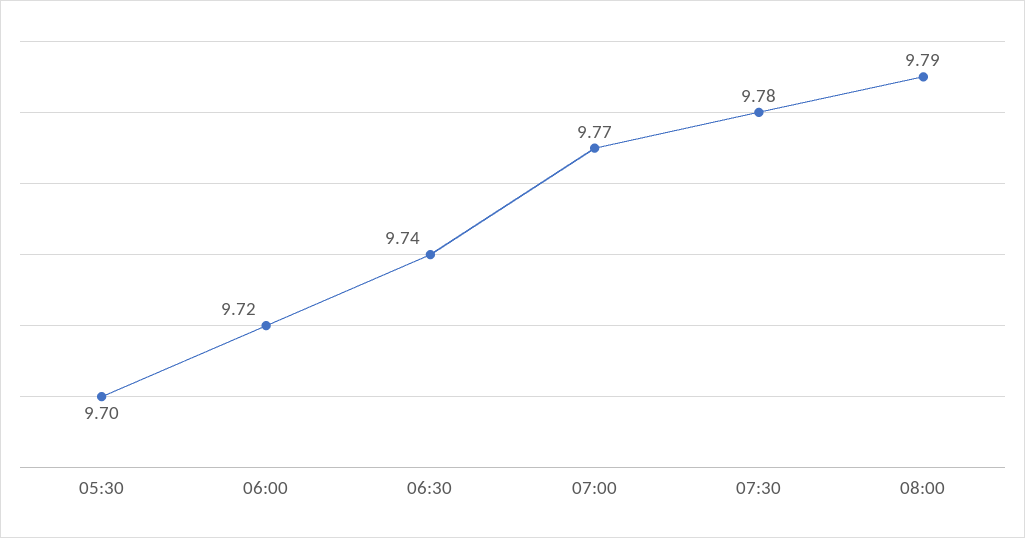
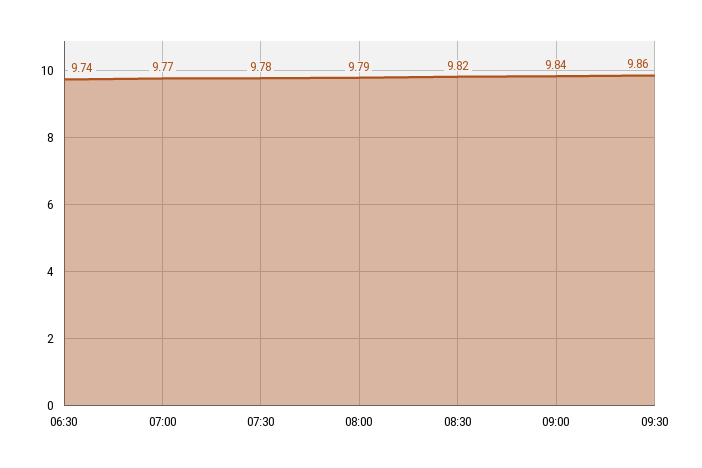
05:30: 9.7 -> none
06:00: 9.72 -> none
08:30: none -> 9.82
09:00: none -> 9.84
09:30: none -> 9.86

